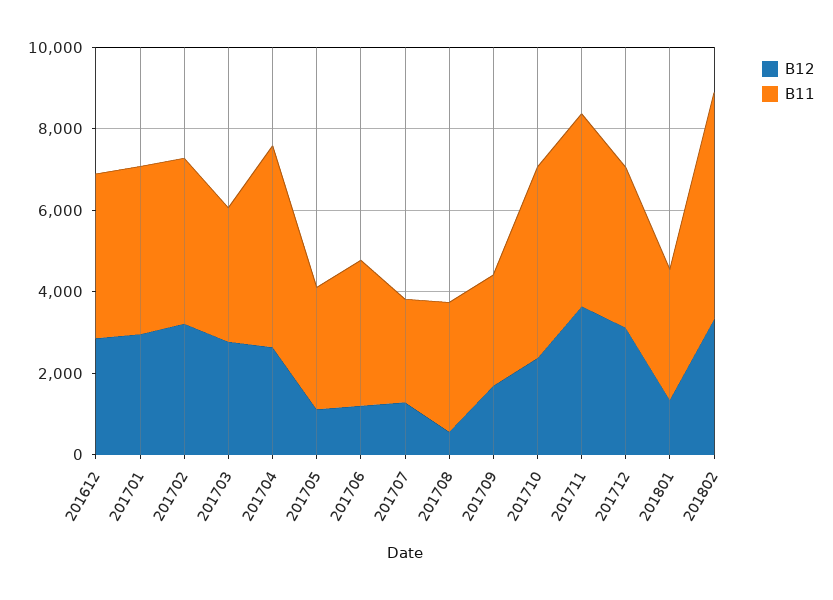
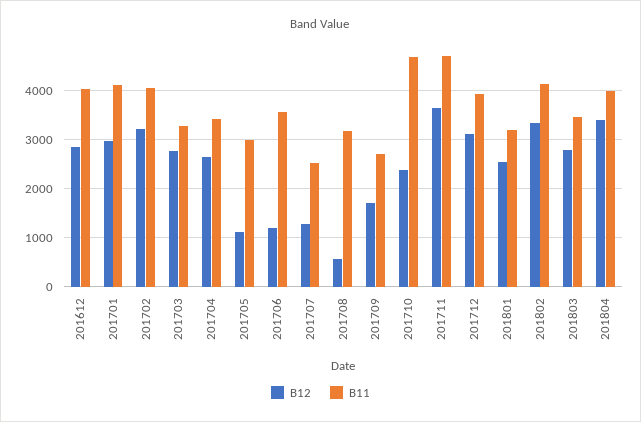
B11, 201704: 5000 -> 3400
B12, 201801: 1500 -> 2600
B11, 201802: 5500 -> 4200
B12, 201803: none -> 2800
B11, 201803: none -> 3400
B12, 201804: none -> 3400
B11, 201804: none -> 4000

